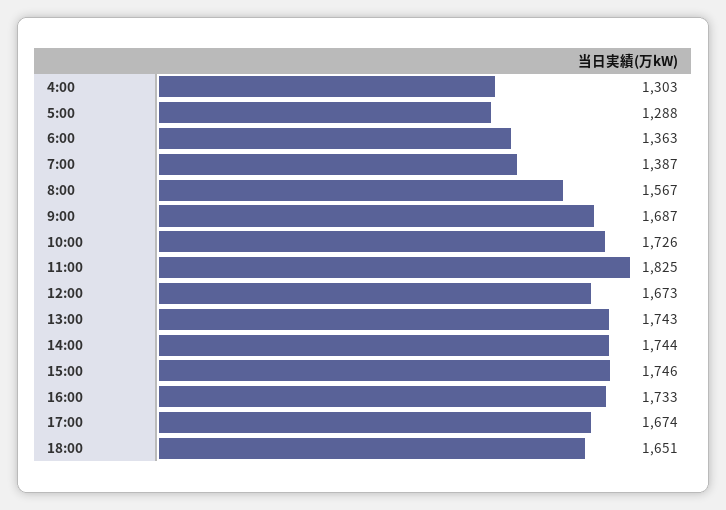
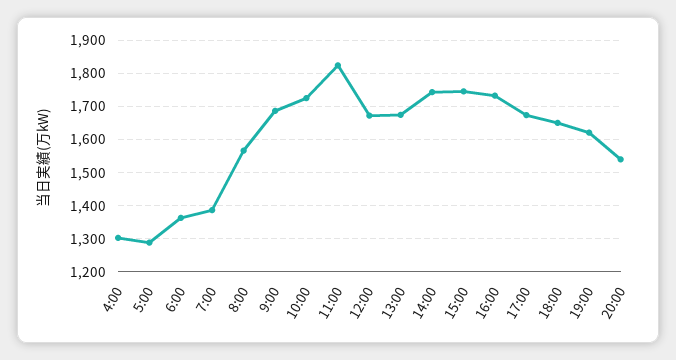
13:00: 1743 -> 1680
19:00: none -> 1620
20:00: none -> 1540

